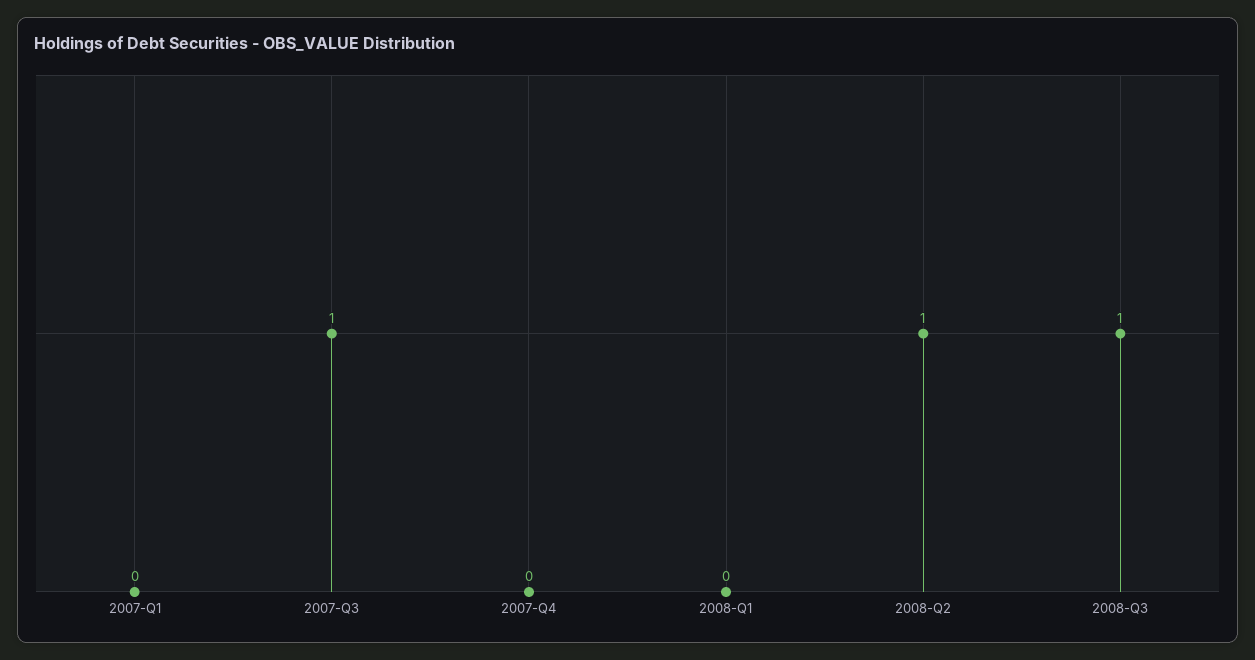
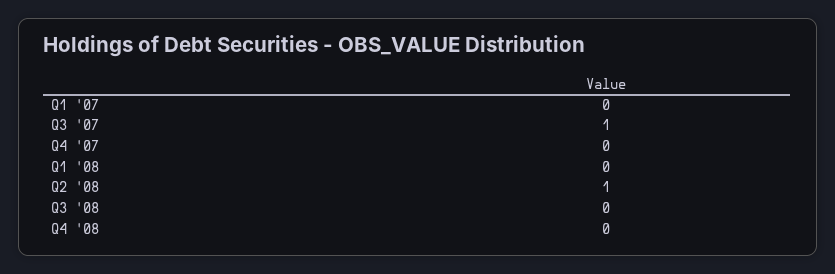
2008-Q3: 1 -> 0
Q4 '08: none -> 0

